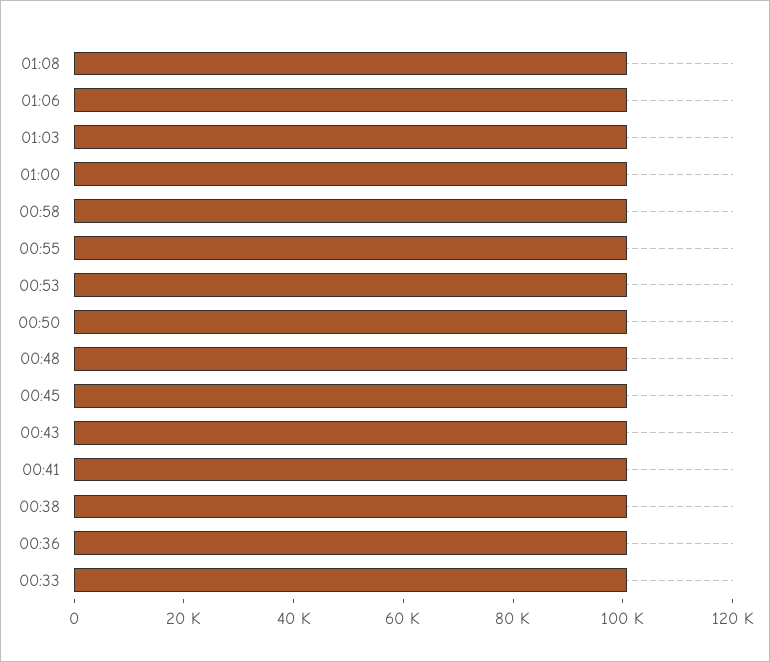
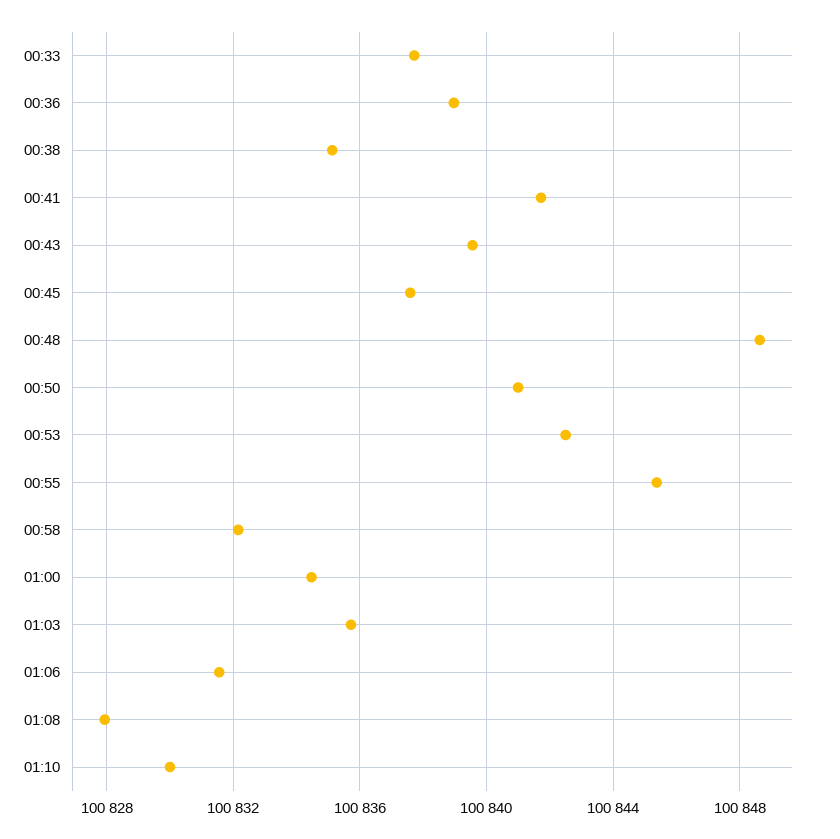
01:10: none -> 100830

